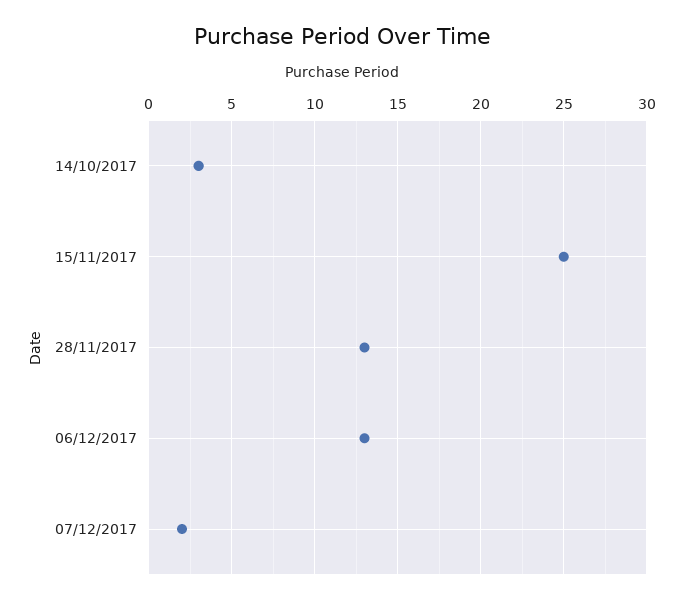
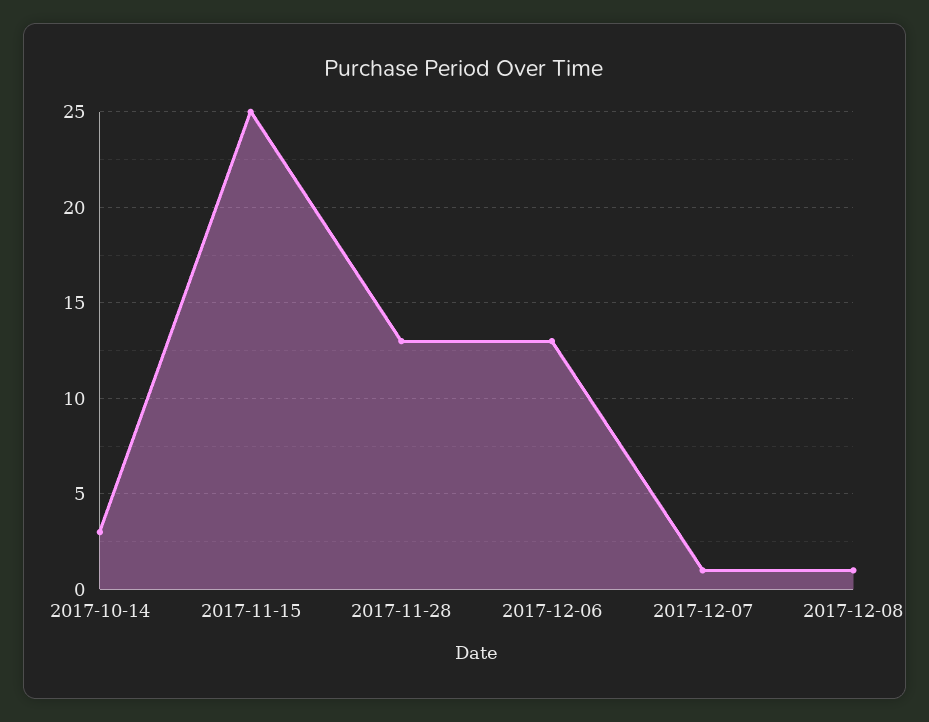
07/12/2017: 2 -> 1
2017-12-08: none -> 1

